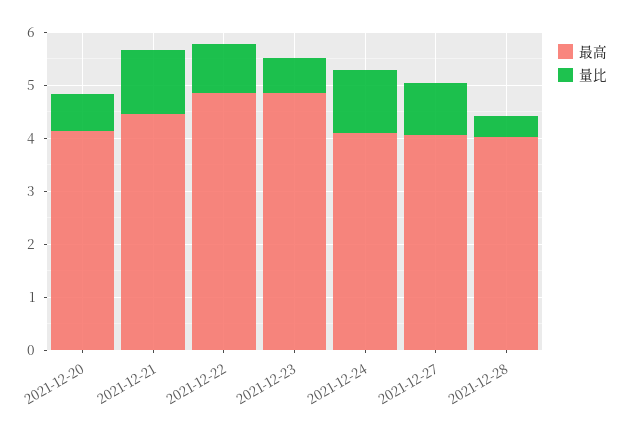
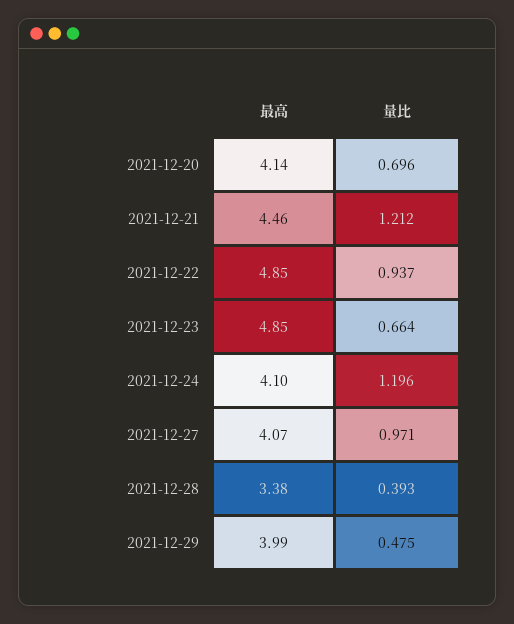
最高, 2021-12-28: 4 -> 3.38
最高, 2021-12-29: none -> 3.99
量比, 2021-12-29: none -> 0.475

